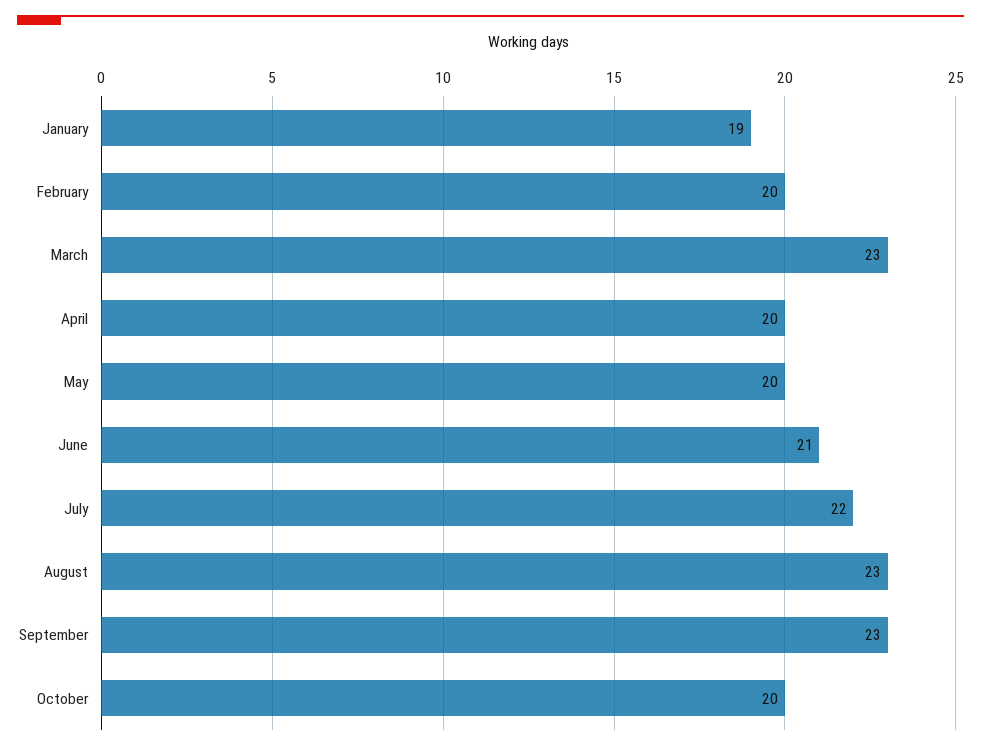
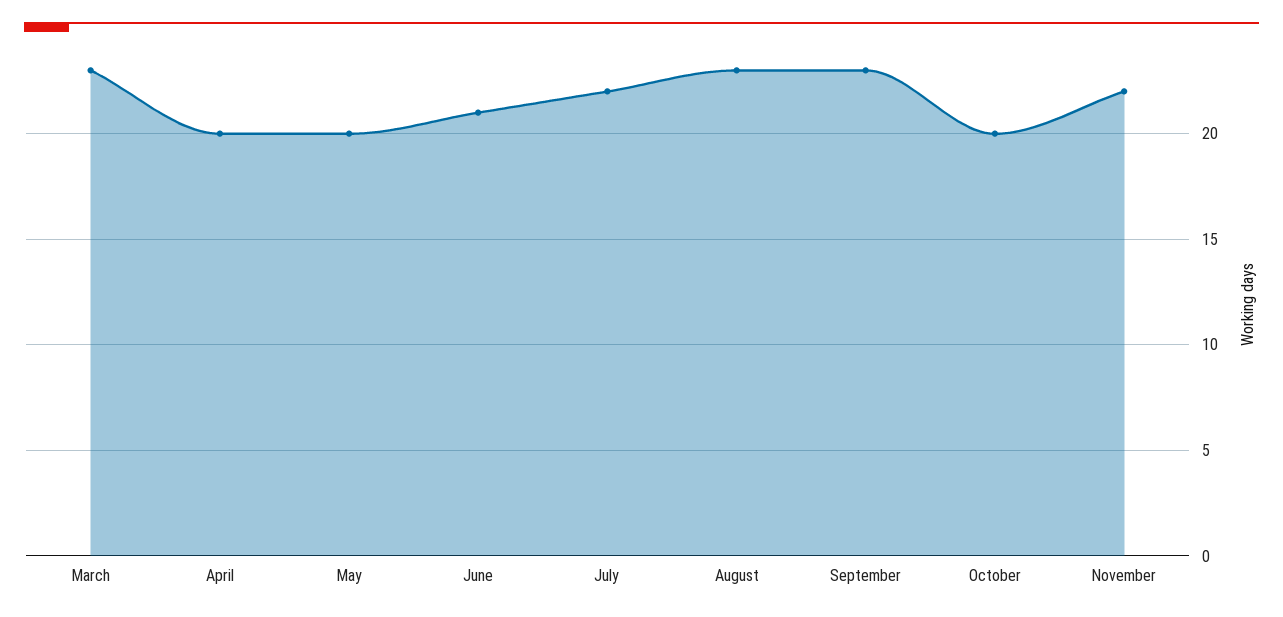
January: 19 -> none
February: 20 -> none
November: none -> 22

